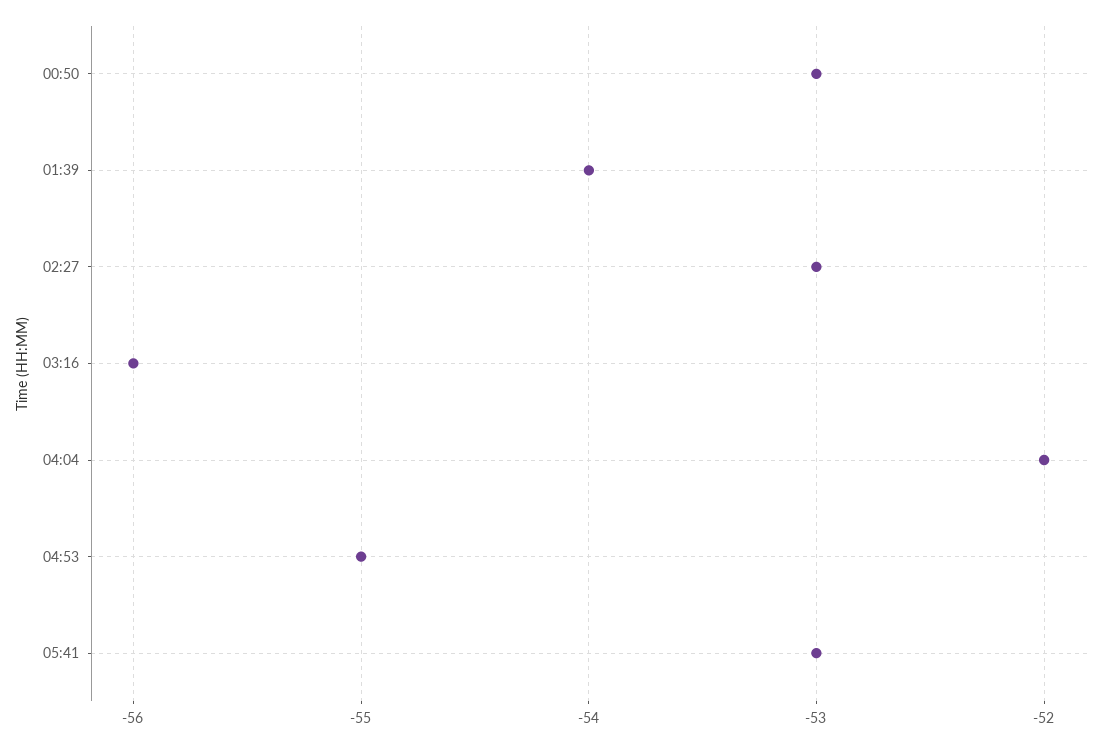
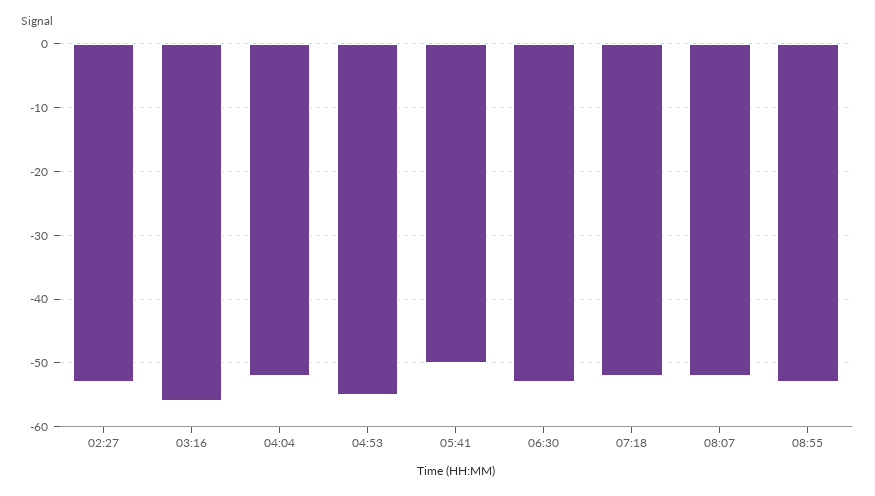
00:50: -53 -> none
01:39: -54 -> none
05:41: -53 -> -50
06:30: none -> -53
07:18: none -> -52
08:07: none -> -52
08:55: none -> -53

